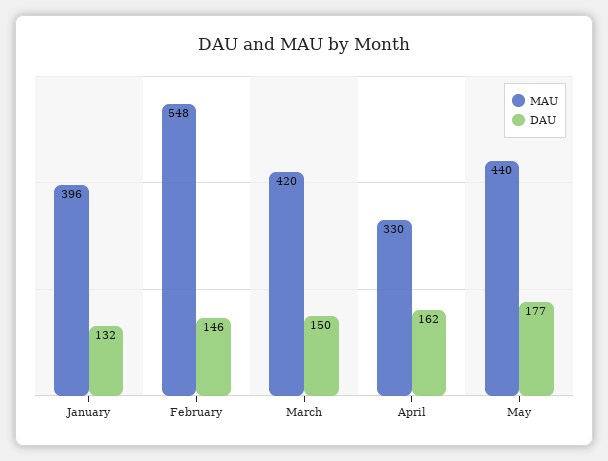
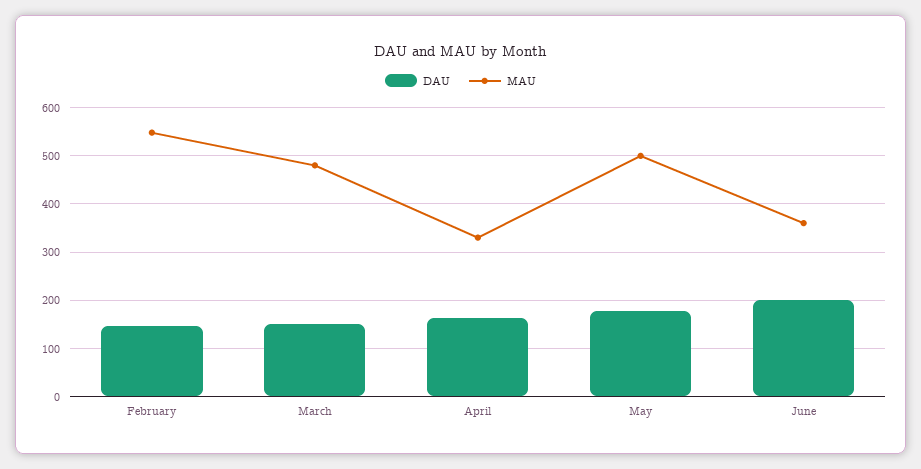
MAU, January: 396 -> none
DAU, January: 132 -> none
MAU, March: 420 -> 480
MAU, May: 440 -> 500
DAU, June: none -> 200
MAU, June: none -> 360

